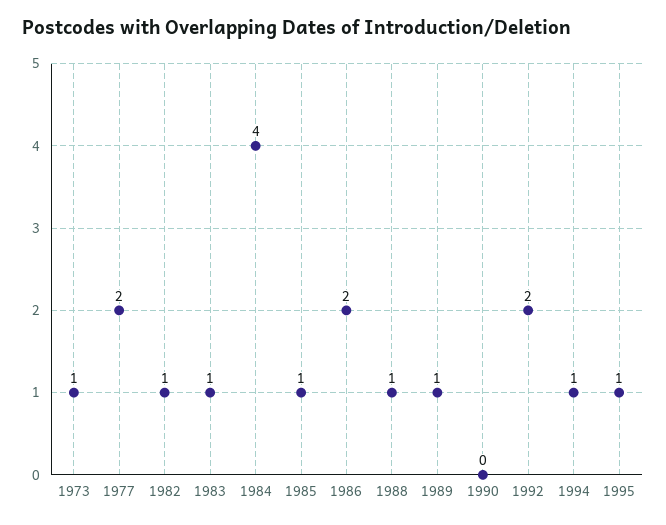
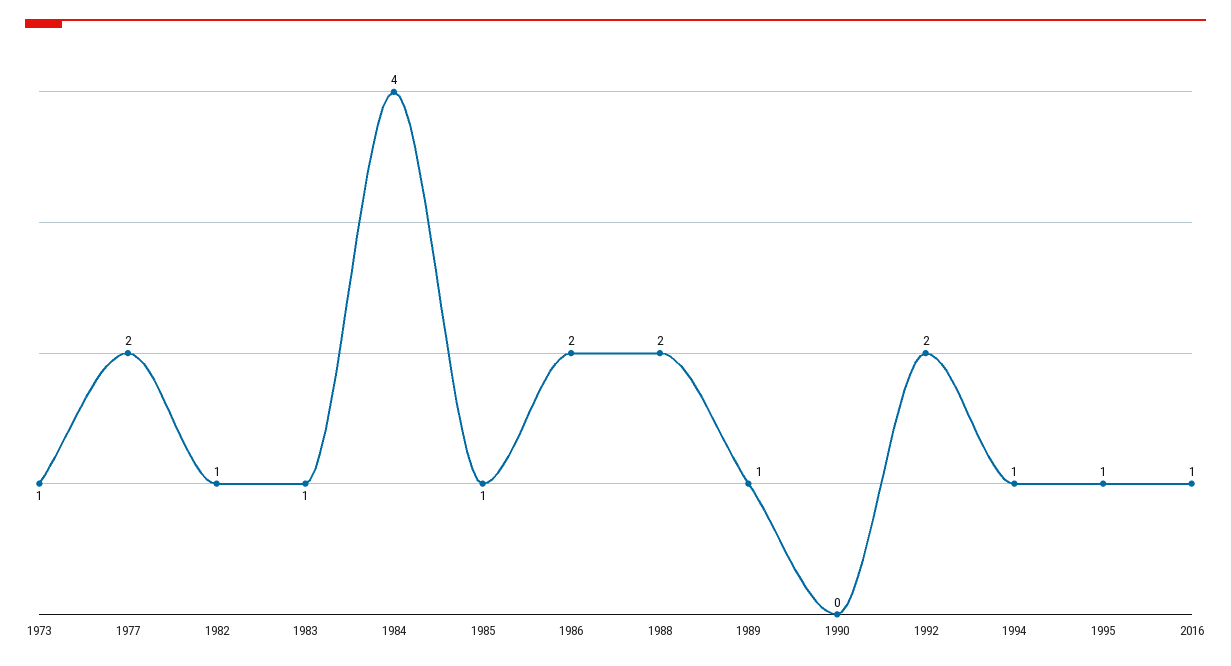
1988: 1 -> 2
2016: none -> 1

